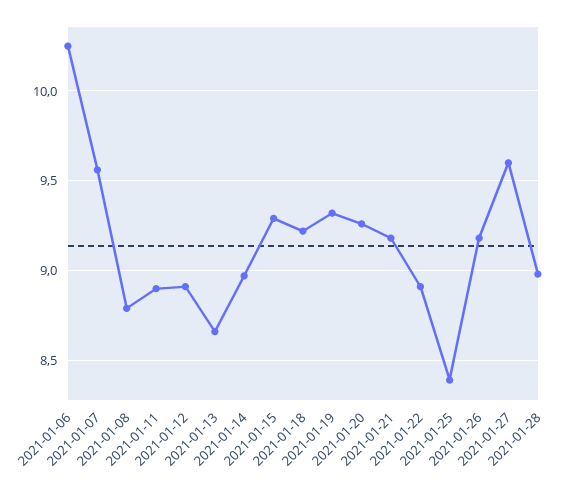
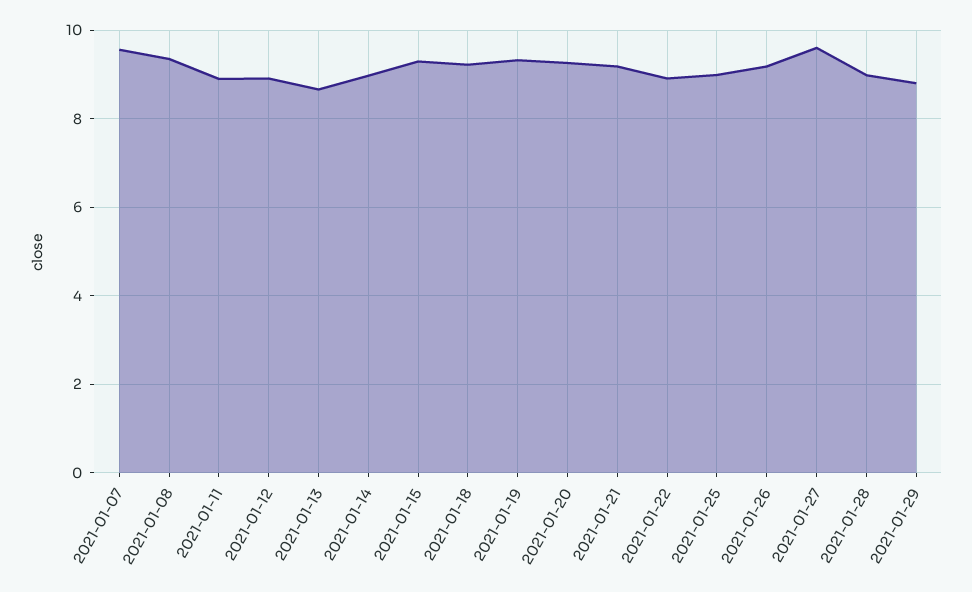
2021-01-06: 10.25 -> none
2021-01-08: 8.8 -> 9.4
2021-01-25: 8.4 -> 9
2021-01-29: none -> 8.8

